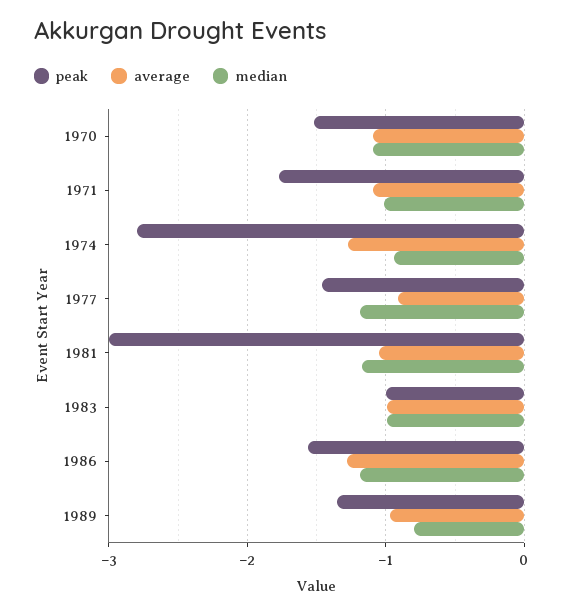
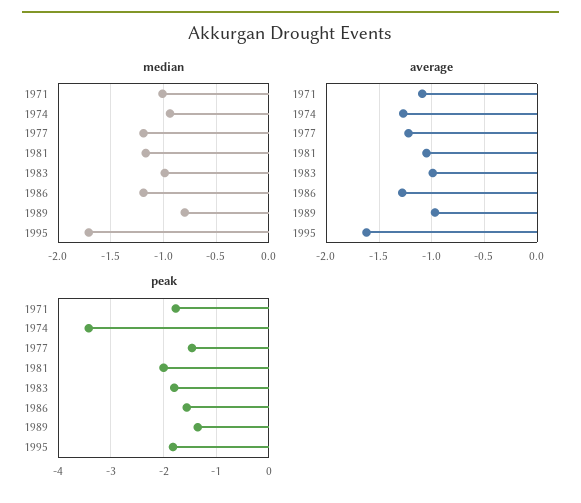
peak, 1970: -1.5 -> none
average, 1970: -1.1 -> none
median, 1970: -1.1 -> none
peak, 1974: -2.8 -> -3.4
average, 1977: -0.9 -> -1.2
peak, 1981: -3 -> -2
peak, 1983: -1 -> -1.8
median, 1995: none -> -1.7
average, 1995: none -> -1.6
peak, 1995: none -> -1.8

